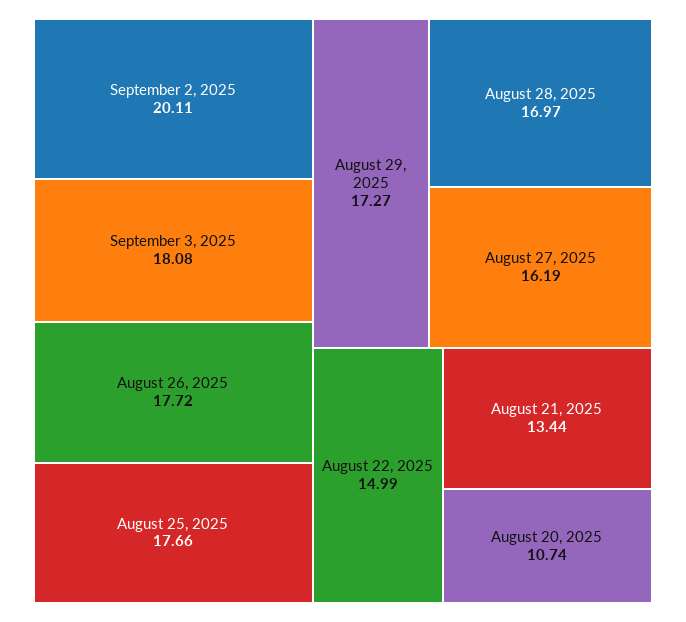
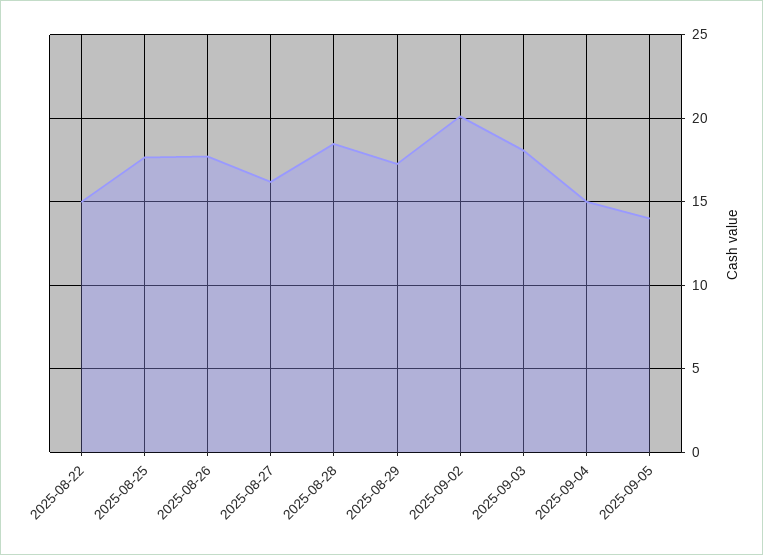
August 28, 2025: 16.97 -> 18.5
August 21, 2025: 13.44 -> none
August 20, 2025: 10.74 -> none
2025-09-04: none -> 15
2025-09-05: none -> 14

